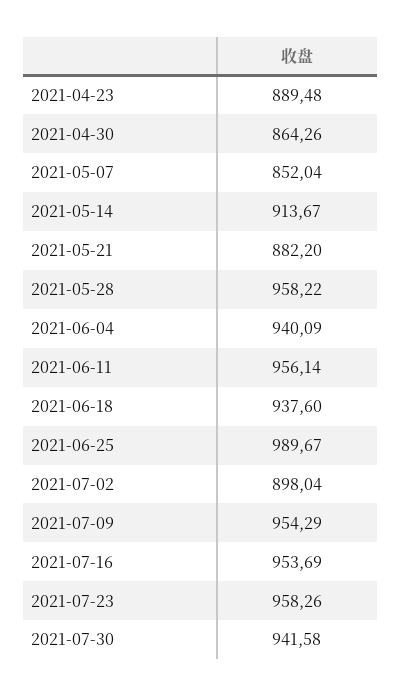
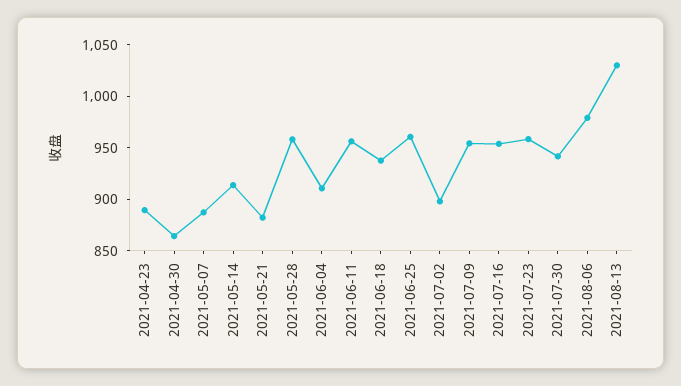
2021-05-07: 852.04 -> 890
2021-06-04: 940.09 -> 910
2021-06-25: 989.67 -> 960
2021-08-06: none -> 980
2021-08-13: none -> 1030

